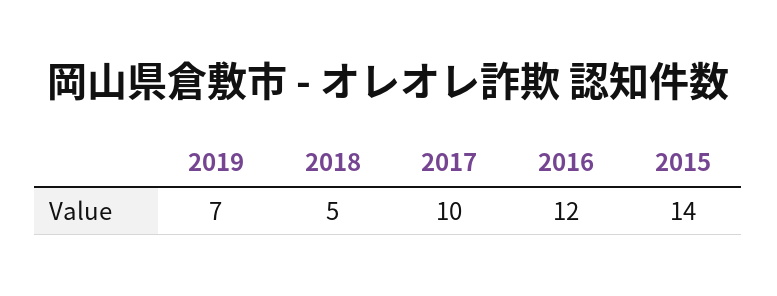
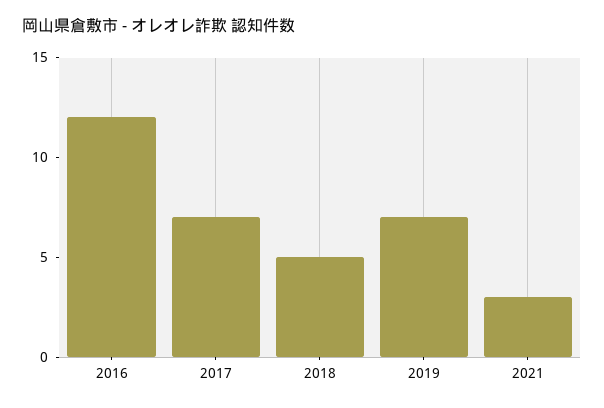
2017: 10 -> 7
2015: 14 -> none
2021: none -> 3

